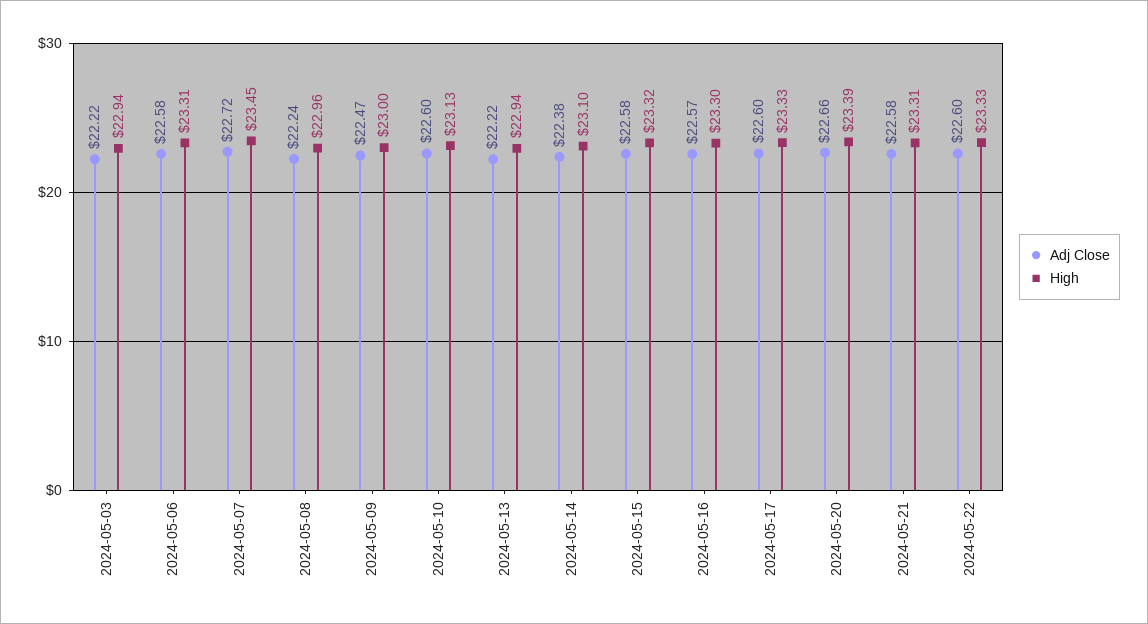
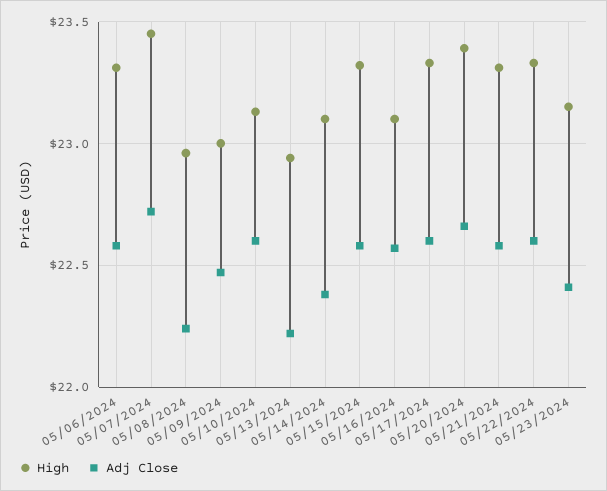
Adj Close, 2024-05-03: 22.22 -> none
High, 2024-05-03: 22.94 -> none
High, 2024-05-16: 23.3 -> 23.1
High, 05/23/2024: none -> 23.15
Adj Close, 05/23/2024: none -> 22.4

